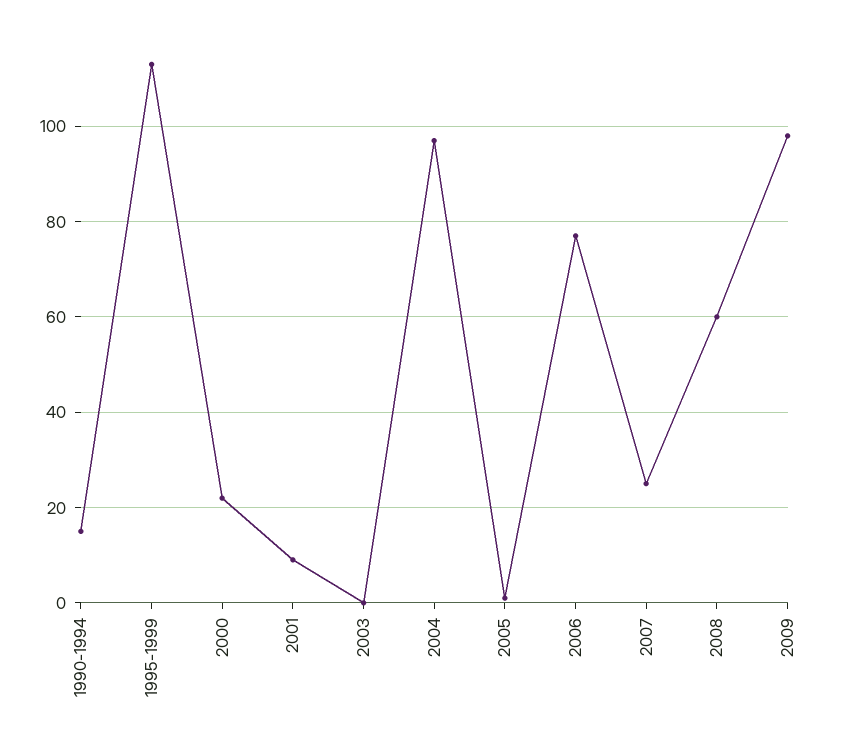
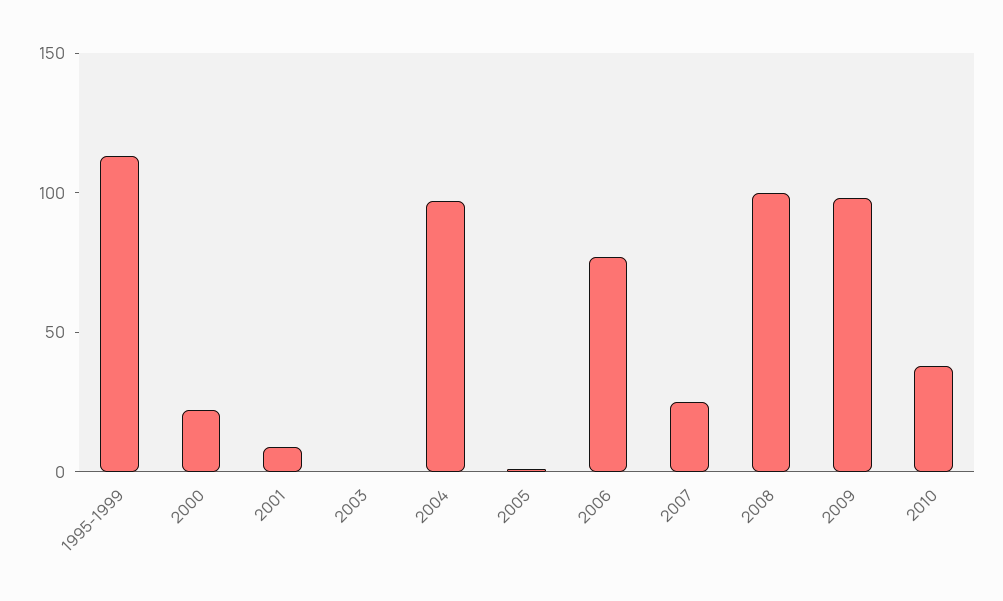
1990-1994: 15 -> none
2008: 60 -> 100
2010: none -> 40

